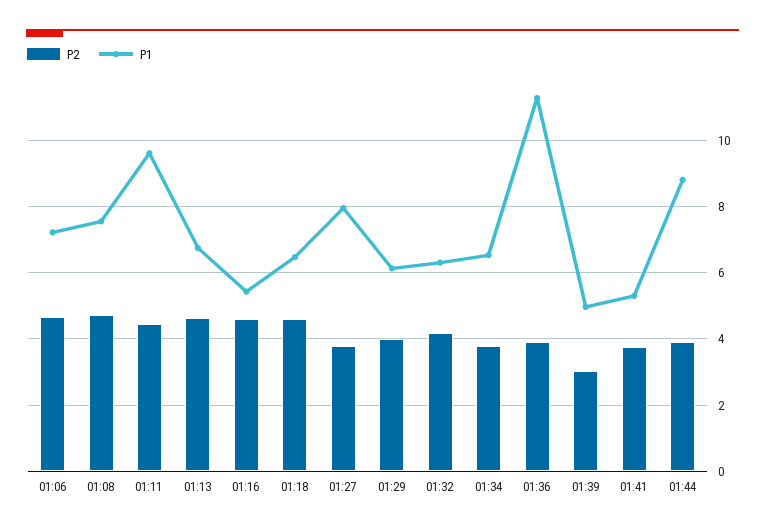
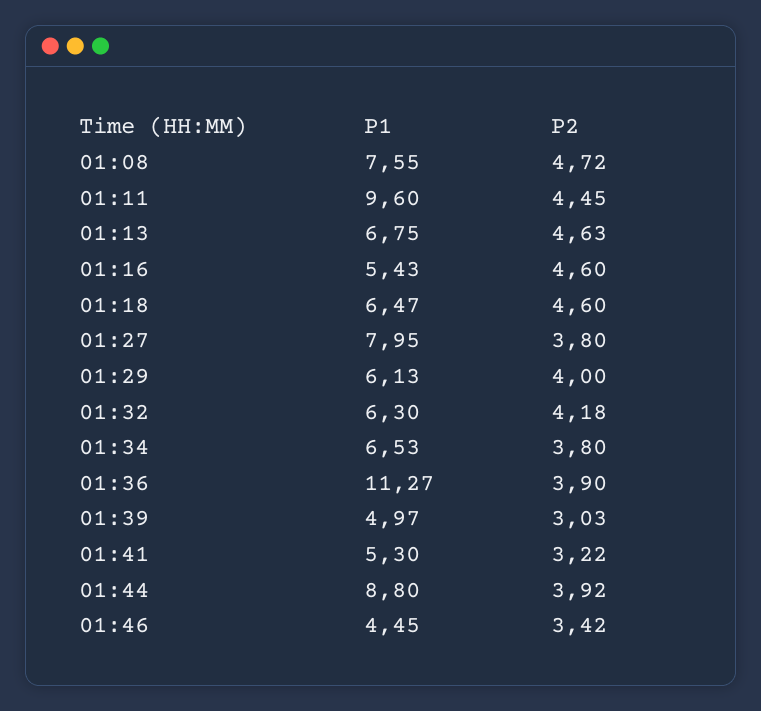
P2, 01:06: 4.6 -> none
P1, 01:06: 7.2 -> none
P2, 01:41: 3.8 -> 3.22
P1, 01:46: none -> 4.45
P2, 01:46: none -> 3.42

